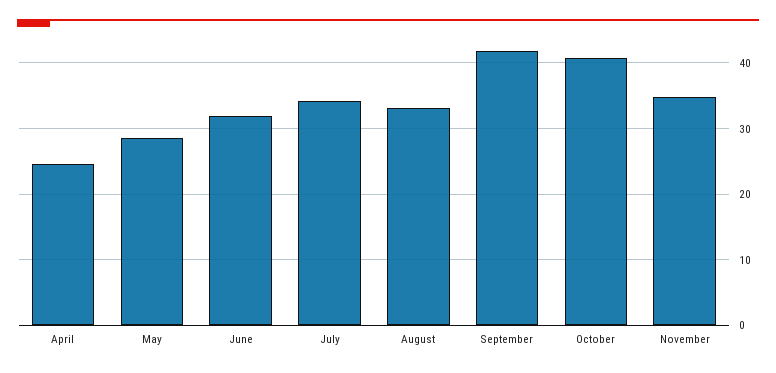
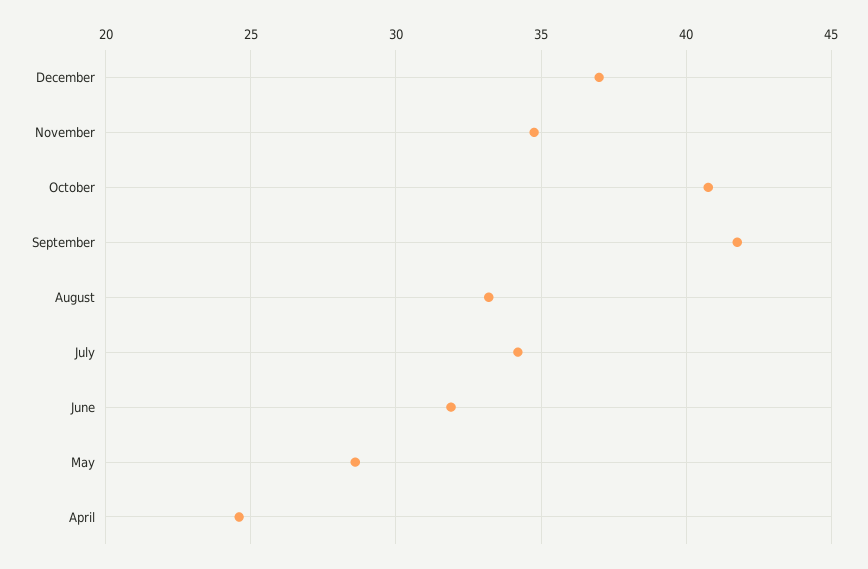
December: none -> 37

